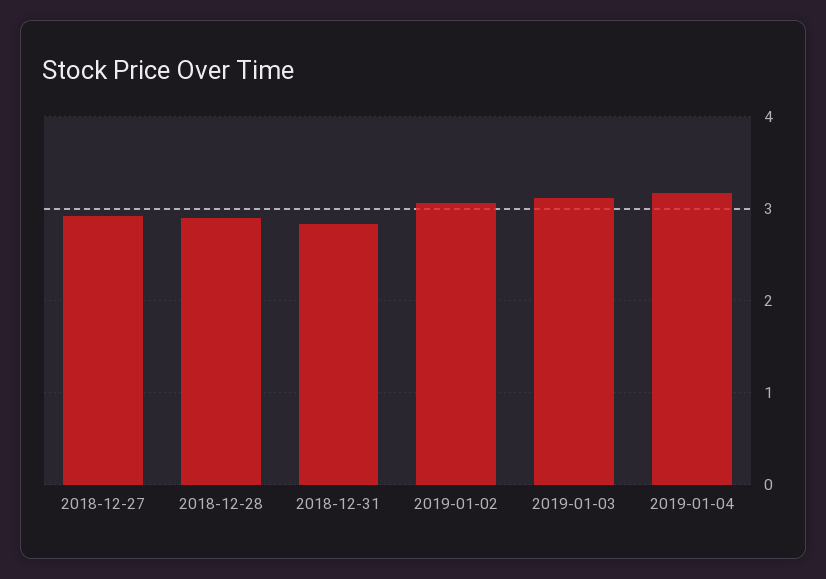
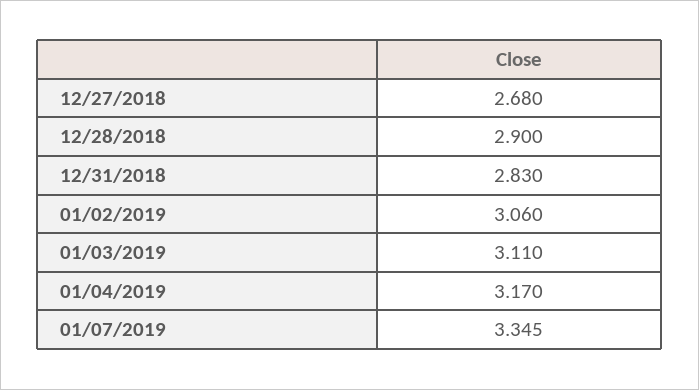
2018-12-27: 2.9 -> 2.68
01/07/2019: none -> 3.345

